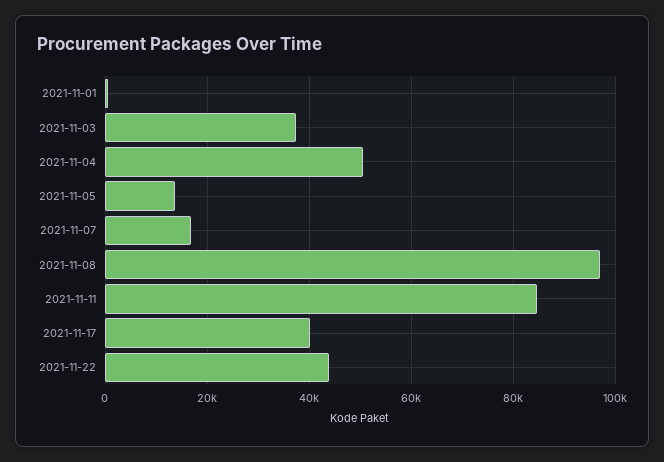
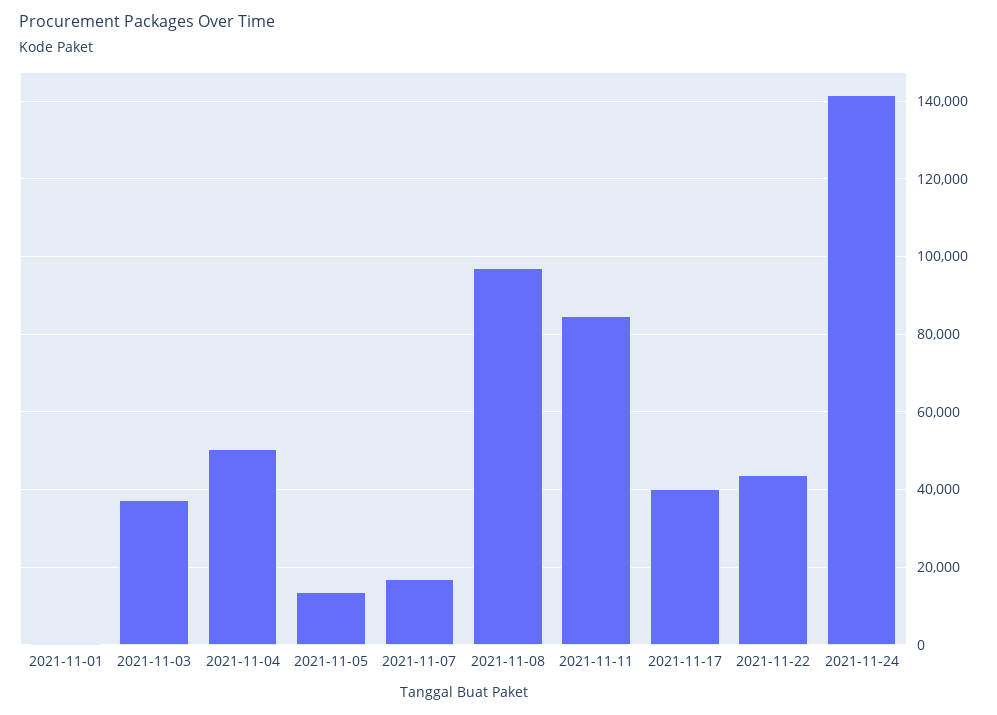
2021-11-24: none -> 142000

